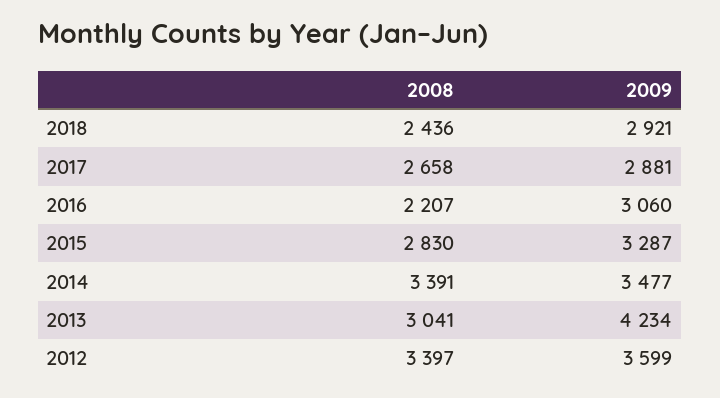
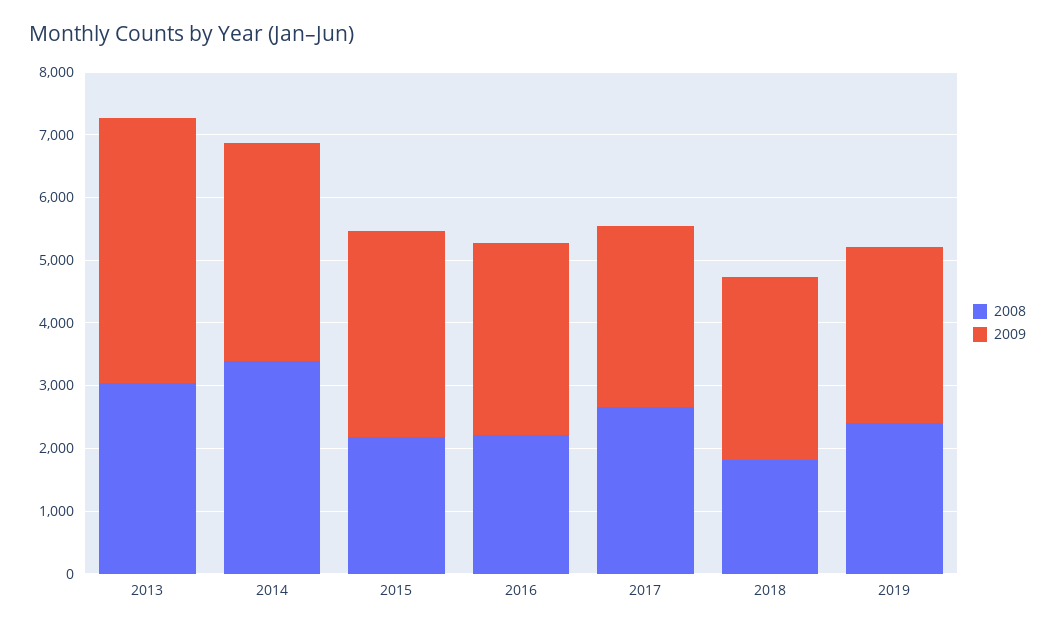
2008, 2018: 2436 -> 1800
2008, 2015: 2830 -> 2200
2008, 2012: 3397 -> none
2009, 2012: 3599 -> none
2008, 2019: none -> 2400
2009, 2019: none -> 2800

